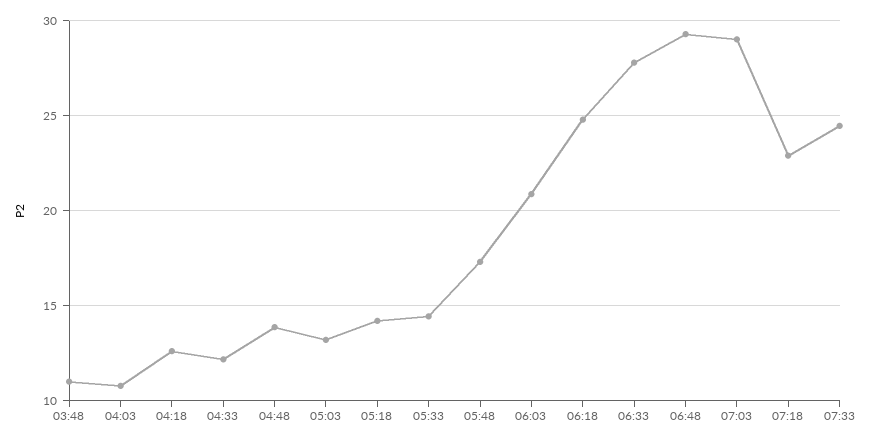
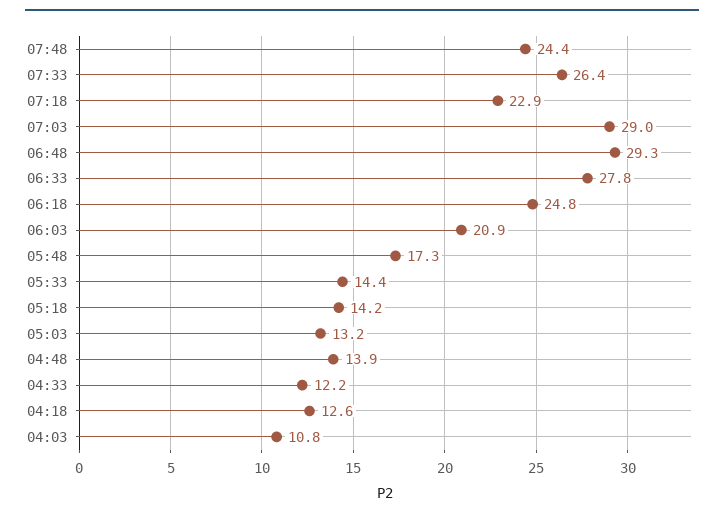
03:48: 11 -> none
07:33: 24.5 -> 26.4
07:48: none -> 24.4

